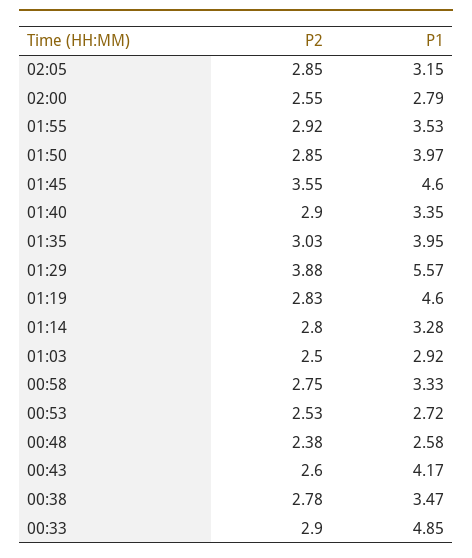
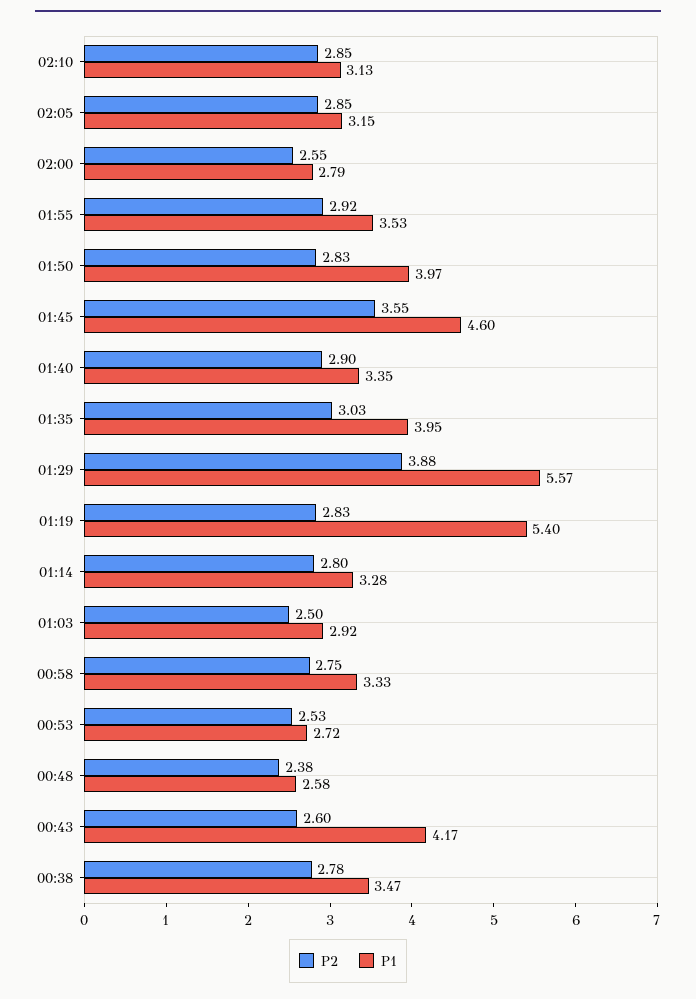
P2, 01:50: 2.85 -> 2.83
P1, 01:19: 4.6 -> 5.4
P2, 00:33: 2.9 -> none
P1, 00:33: 4.85 -> none
P2, 02:10: none -> 2.85
P1, 02:10: none -> 3.13

